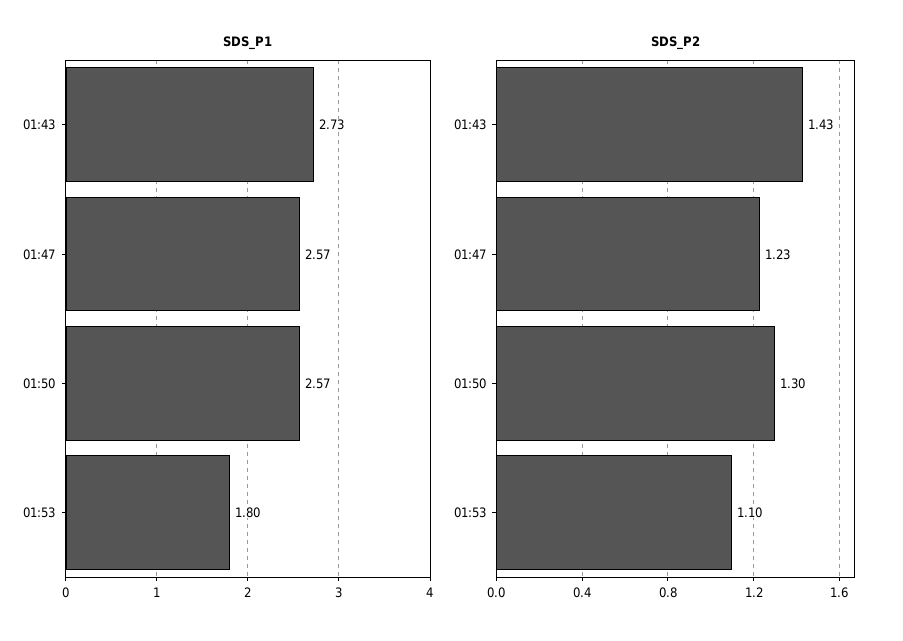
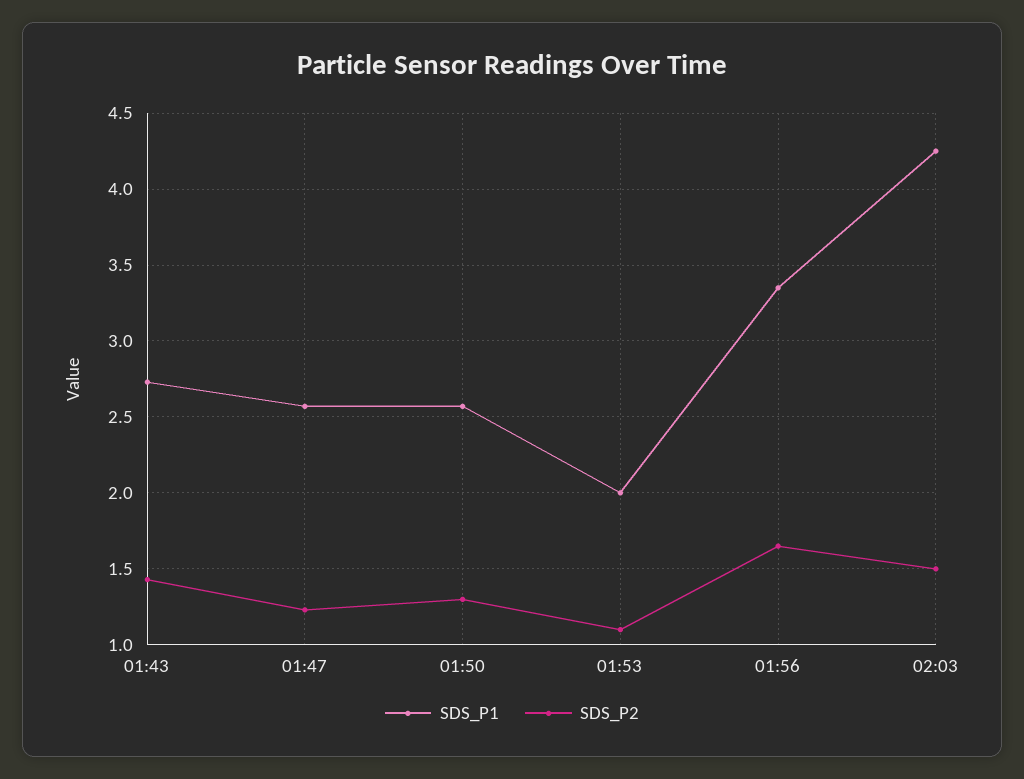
SDS_P1, 01:53: 1.8 -> 2
SDS_P1, 01:56: none -> 3.35
SDS_P2, 01:56: none -> 1.65
SDS_P1, 02:03: none -> 4.25
SDS_P2, 02:03: none -> 1.5

